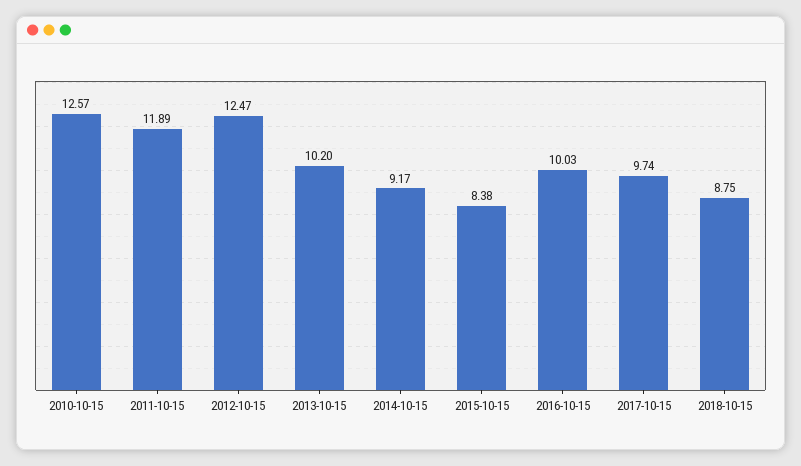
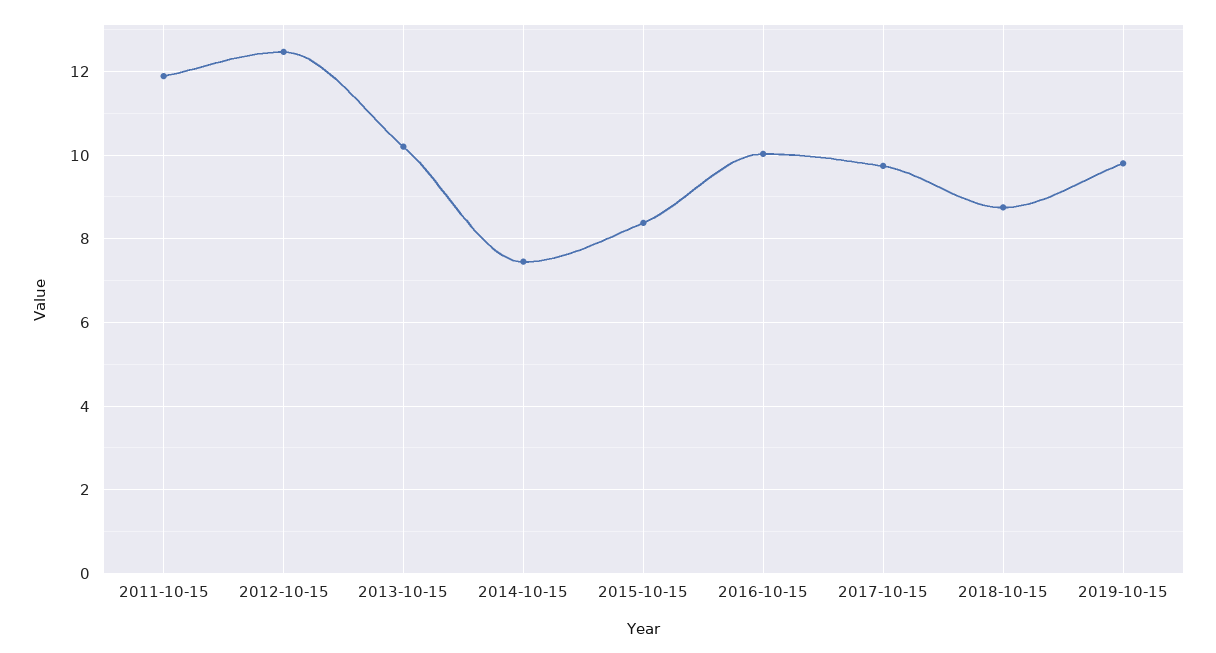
2010-10-15: 12.57 -> none
2014-10-15: 9.17 -> 7.4
2019-10-15: none -> 9.8

